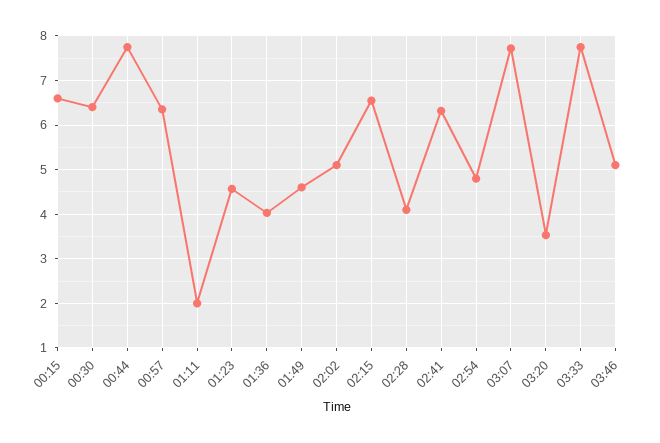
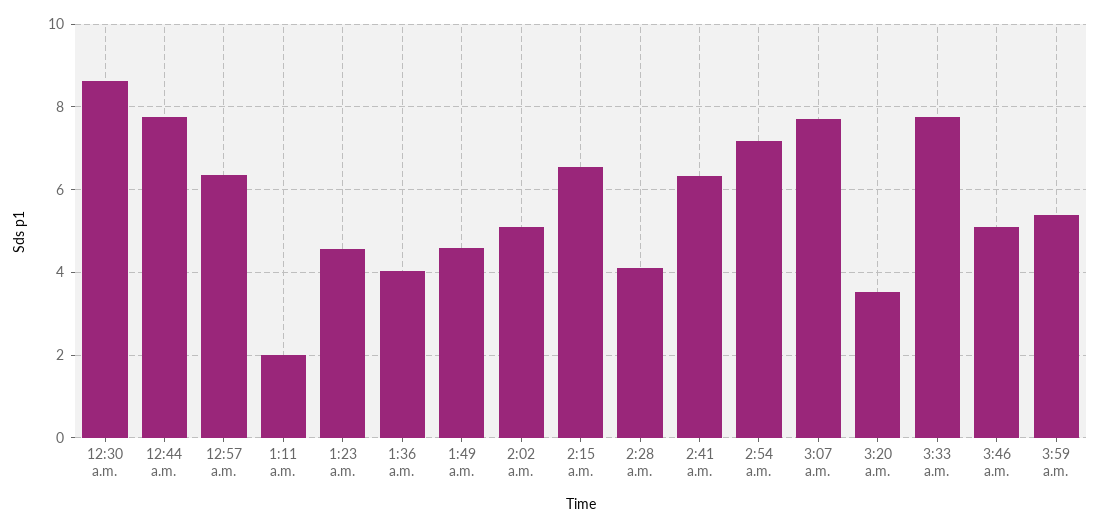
00:15: 6.6 -> none
00:30: 6.4 -> 8.6
02:54: 4.8 -> 7.2
3:59 a.m.: none -> 5.4

